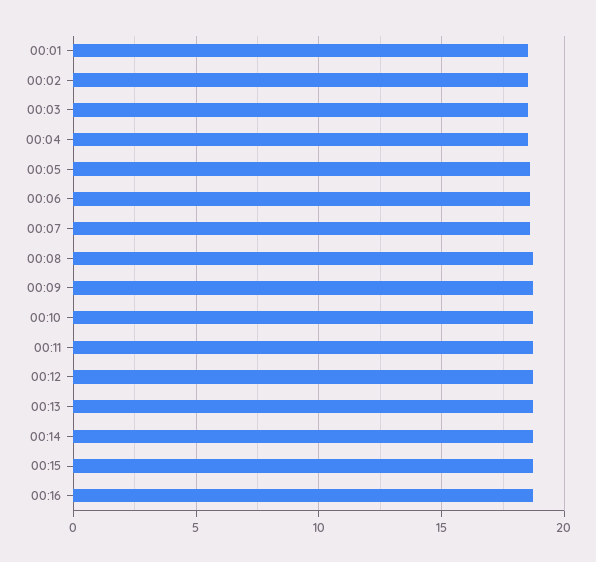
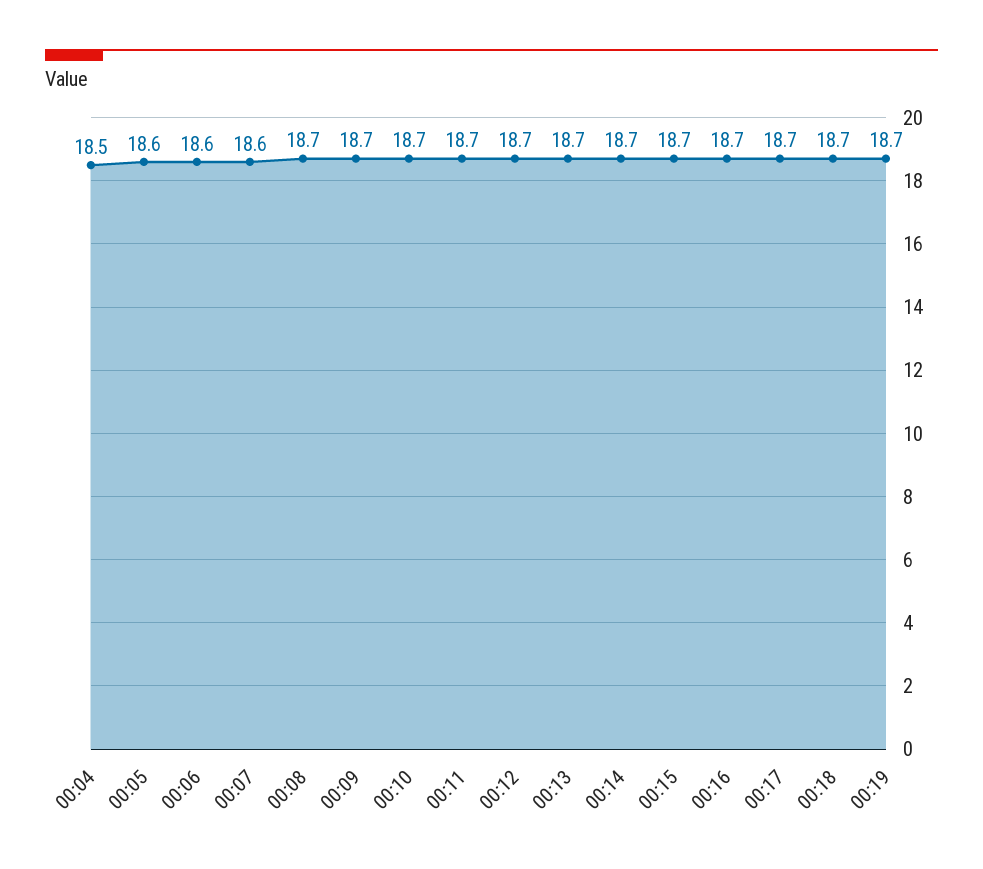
00:01: 18.5 -> none
00:02: 18.5 -> none
00:03: 18.5 -> none
00:17: none -> 18.7
00:18: none -> 18.7
00:19: none -> 18.7

